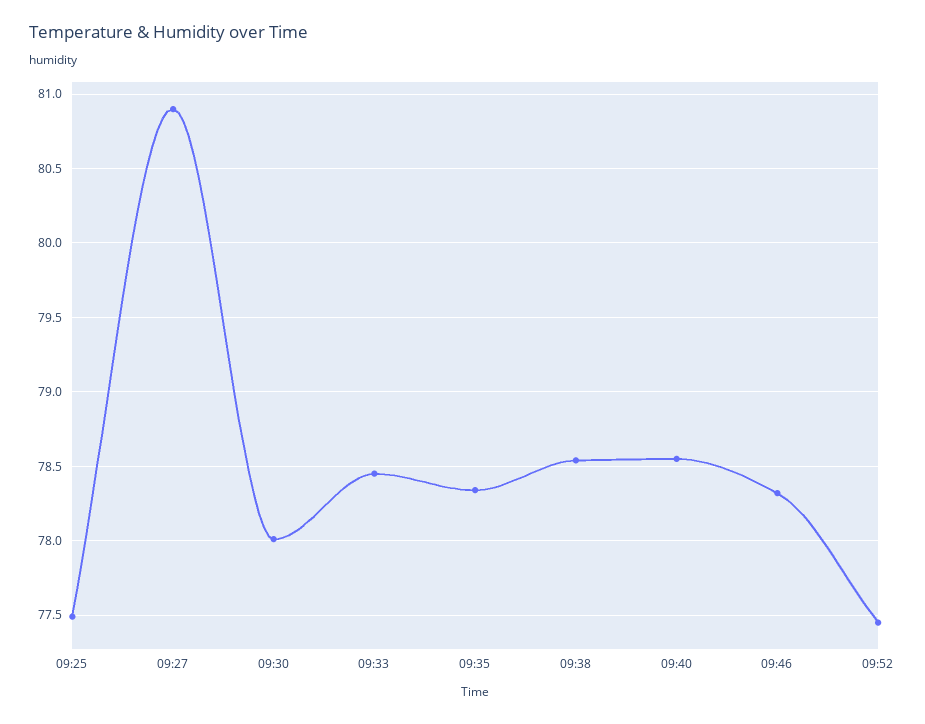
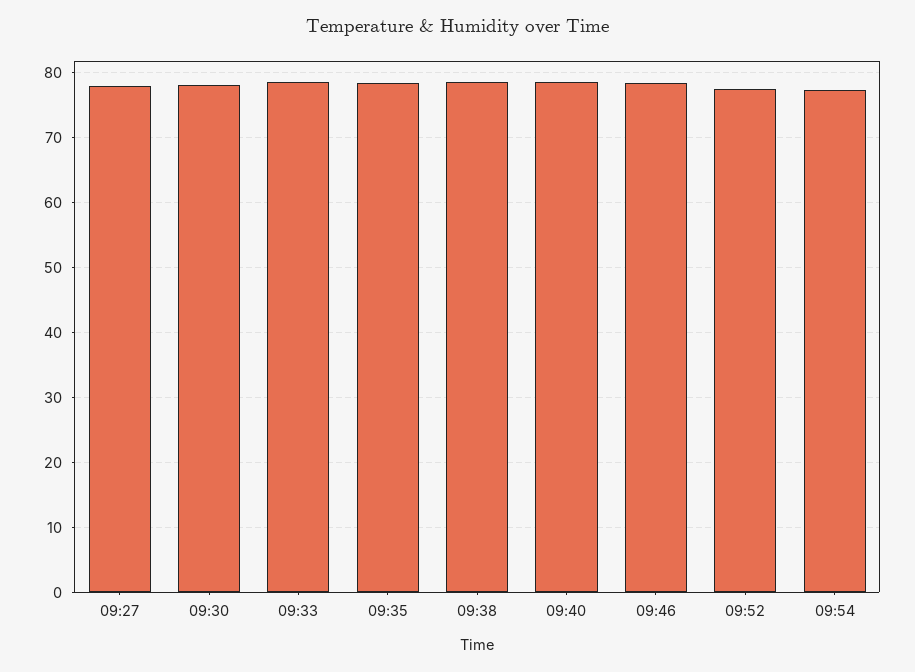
09:25: 77.5 -> none
09:27: 80.9 -> 78
09:54: none -> 77

